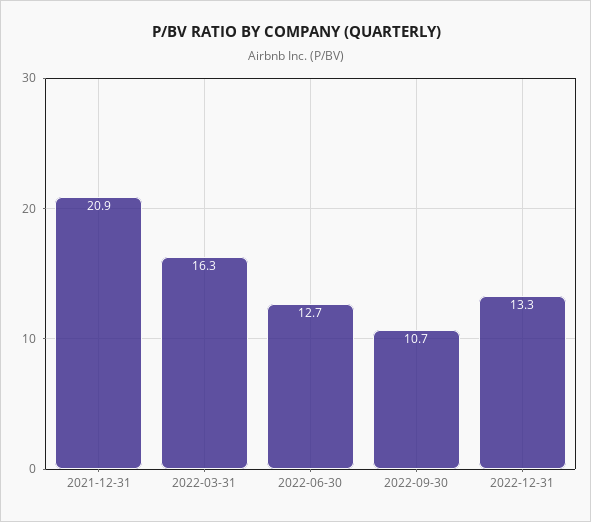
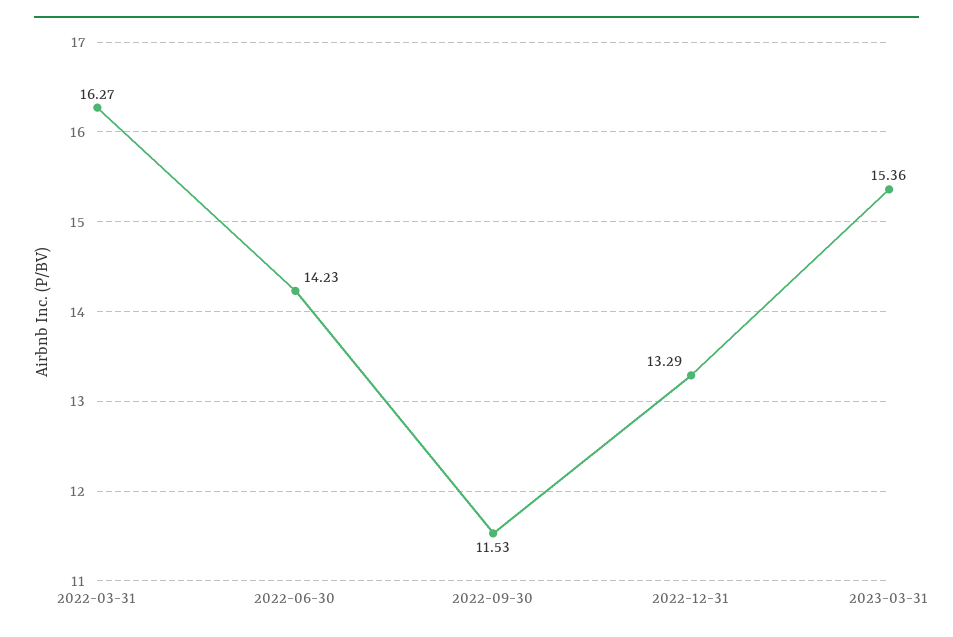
2021-12-31: 20.9 -> none
2022-06-30: 12.7 -> 14.23
2022-09-30: 10.7 -> 11.53
2023-03-31: none -> 15.36

